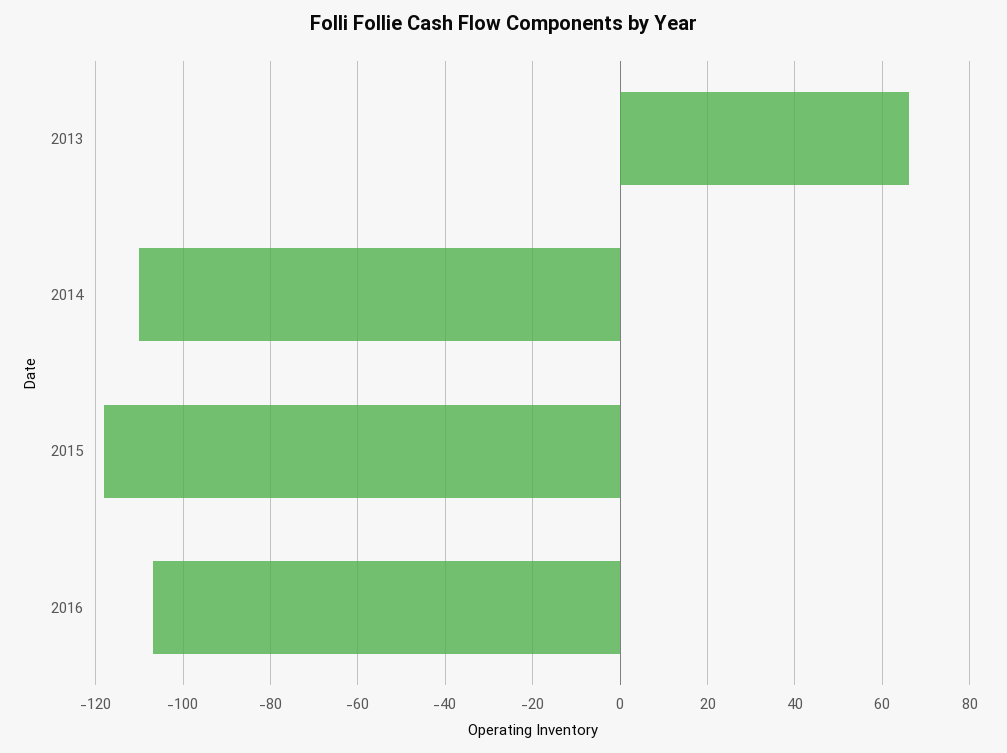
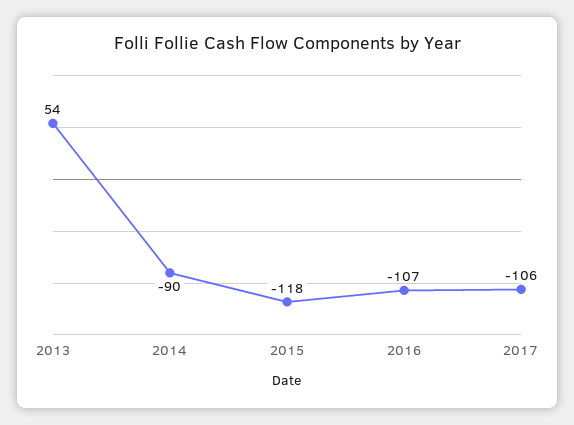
2013: 65 -> 54
2014: -110 -> -90
2017: none -> -106

